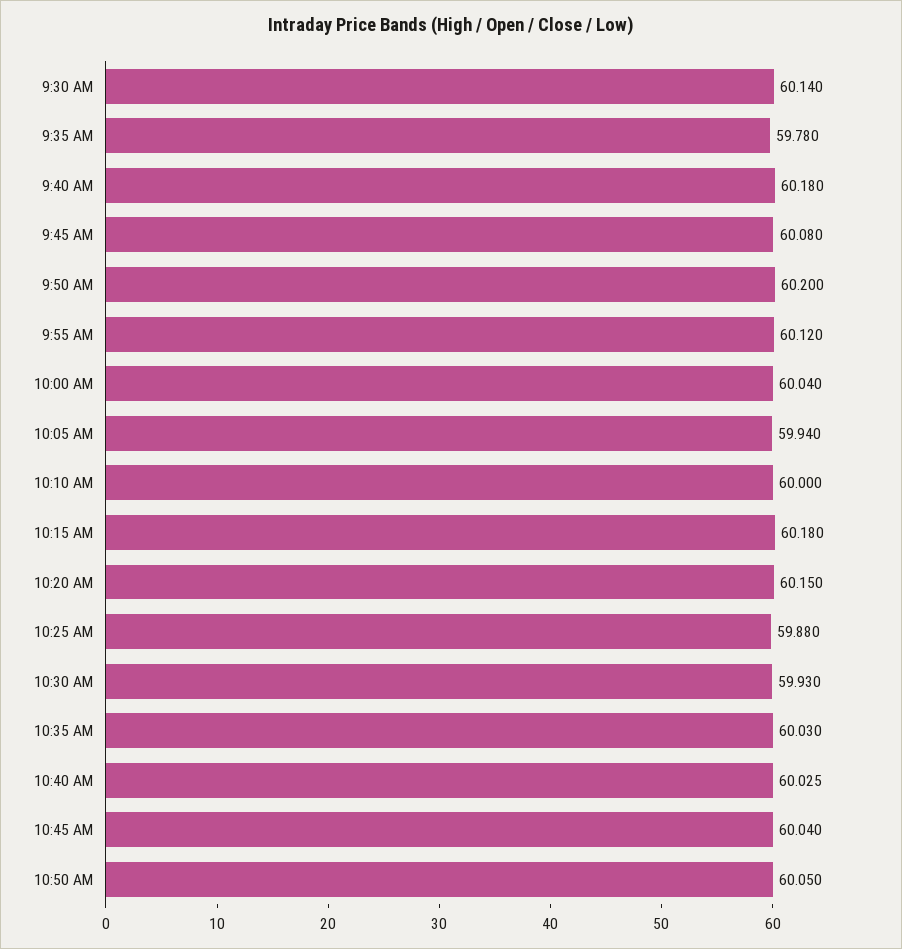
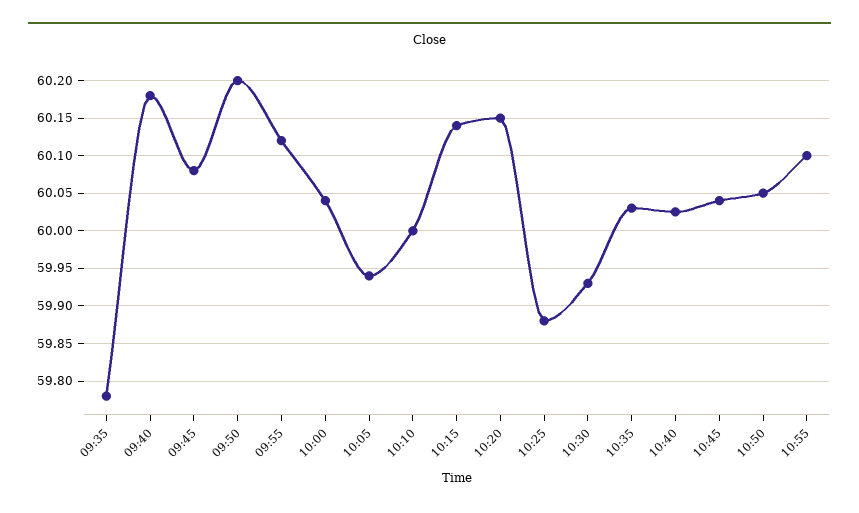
9:30 AM: 60.14 -> none
10:15 AM: 60.18 -> 60.14
10:55: none -> 60.1

